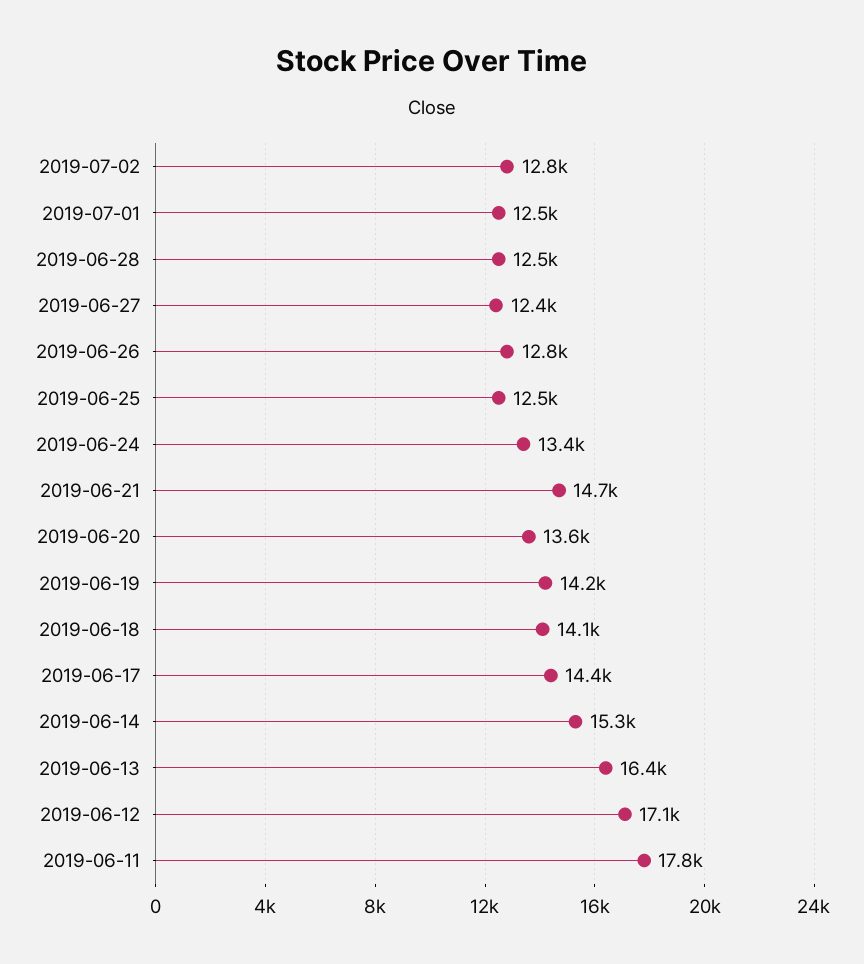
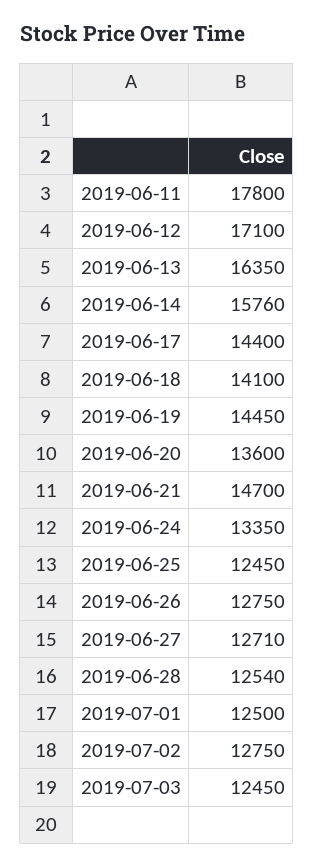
2019-06-27: 12400 -> 12710
2019-06-19: 14200 -> 14450
2019-06-14: 15300 -> 15760
2019-07-03: none -> 12450

